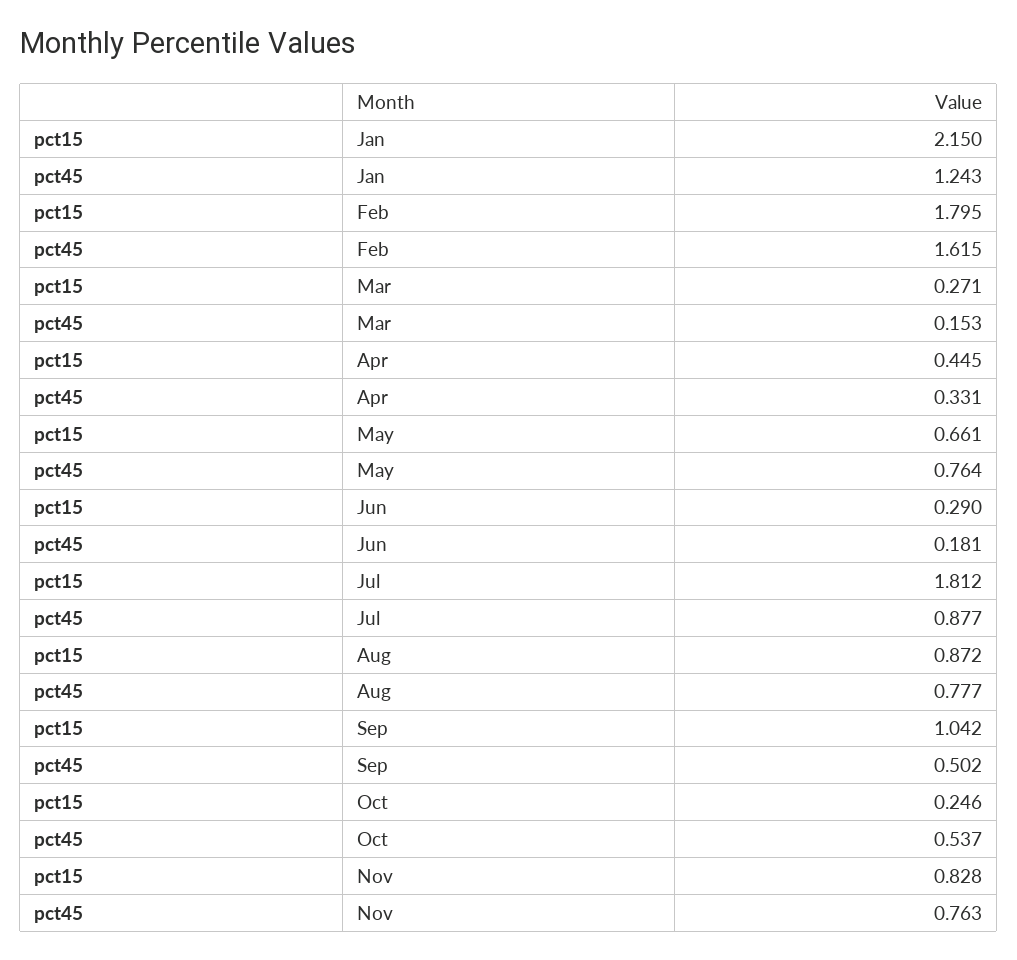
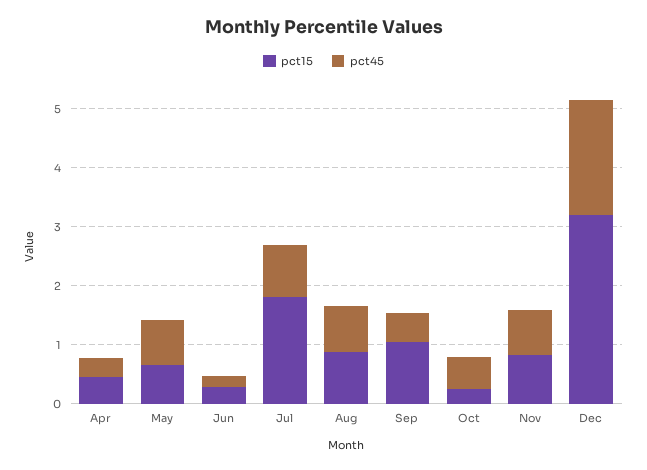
pct15, Jan: 2.15 -> none
pct45, Jan: 1.243 -> none
pct15, Feb: 1.795 -> none
pct45, Feb: 1.615 -> none
pct15, Mar: 0.271 -> none
pct45, Mar: 0.153 -> none
pct15, Dec: none -> 3.2
pct45, Dec: none -> 2

